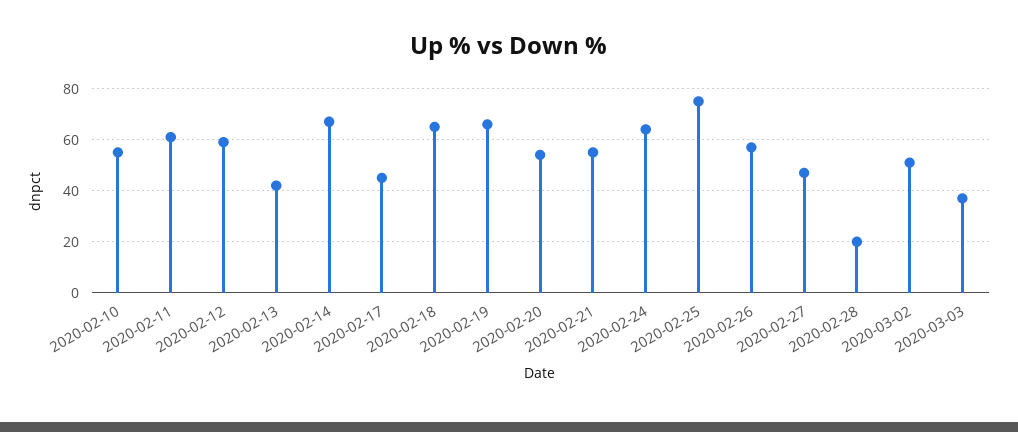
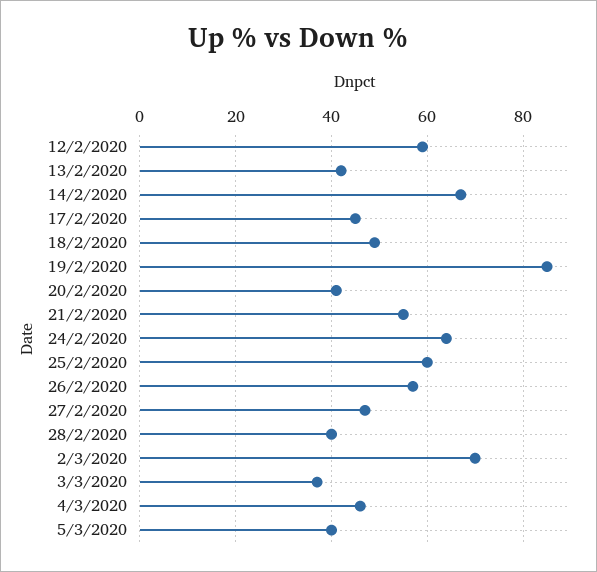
2020-02-10: 55 -> none
2020-02-11: 60 -> none
2020-02-18: 65 -> 50
2020-02-19: 65 -> 85
2020-02-20: 55 -> 40
2020-02-25: 75 -> 60
2020-02-28: 20 -> 40
2020-03-02: 50 -> 70
4/3/2020: none -> 45
5/3/2020: none -> 40

